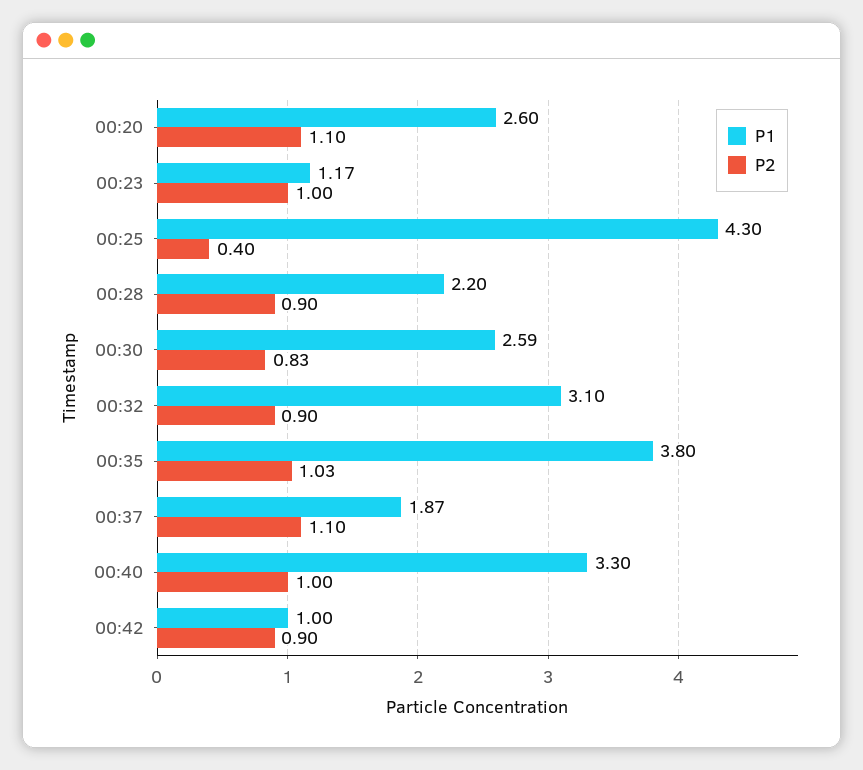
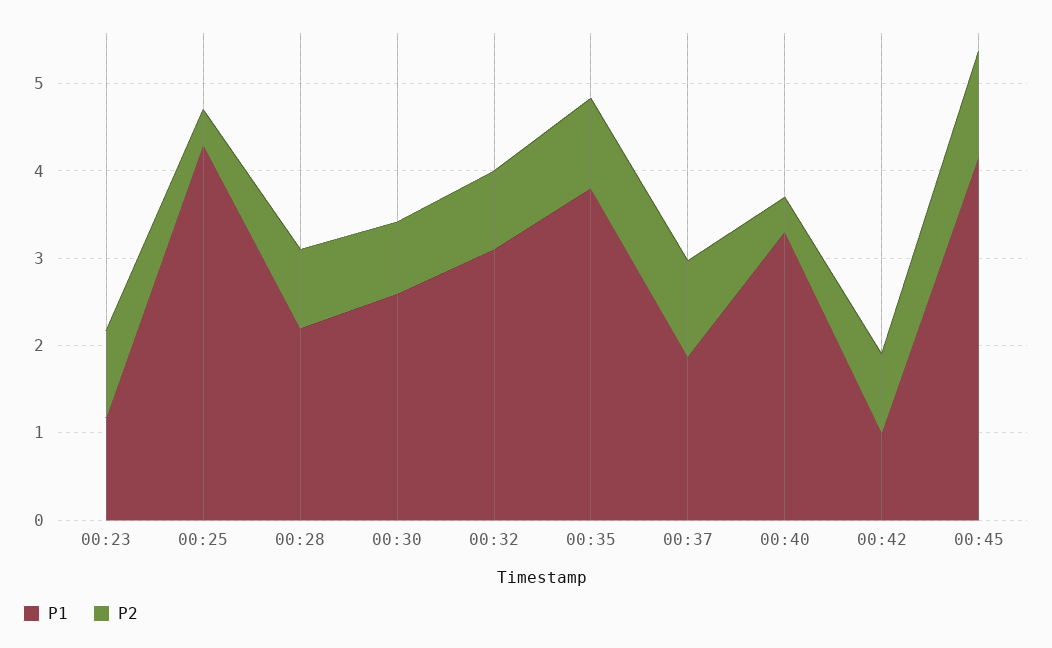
P1, 00:20: 2.6 -> none
P2, 00:20: 1.1 -> none
P2, 00:40: 1 -> 0.4
P1, 00:45: none -> 4.2
P2, 00:45: none -> 1.2

